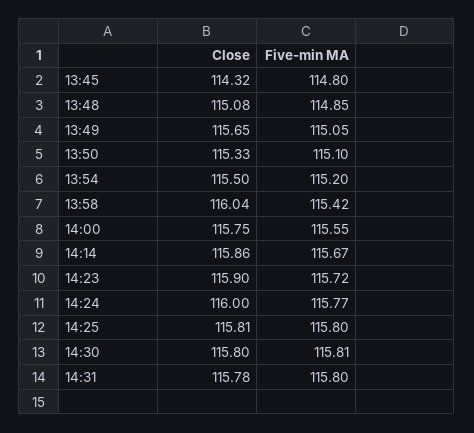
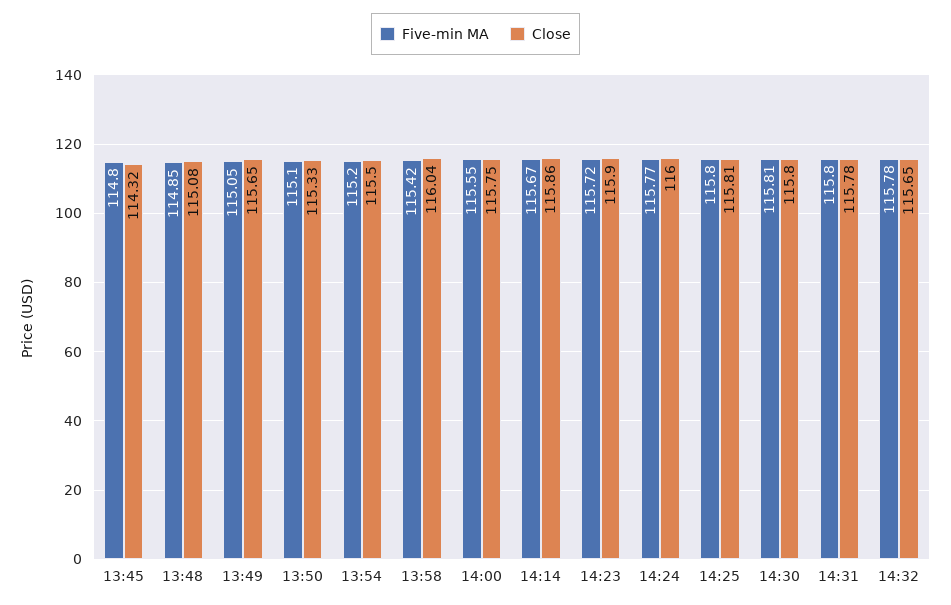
Five-min MA, 14:32: none -> 115.78
Close, 14:32: none -> 115.65

